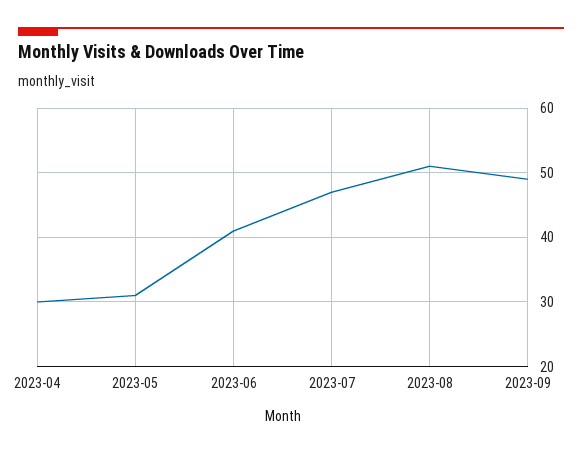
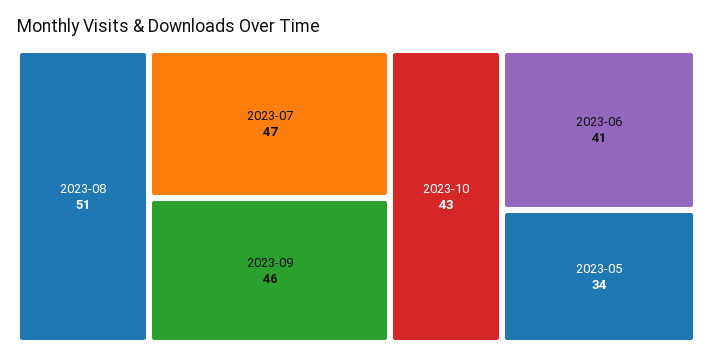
2023-04: 30 -> none
2023-05: 31 -> 34
2023-09: 49 -> 46
2023-10: none -> 43

